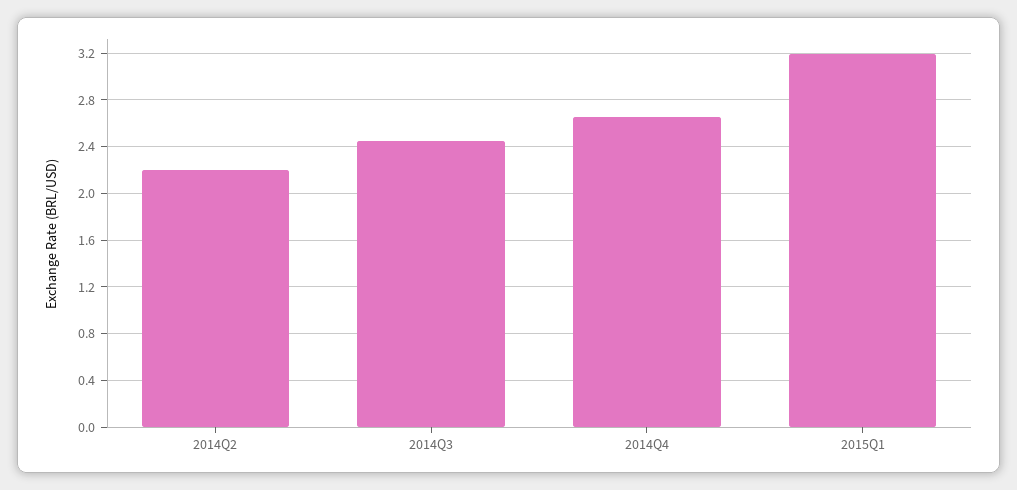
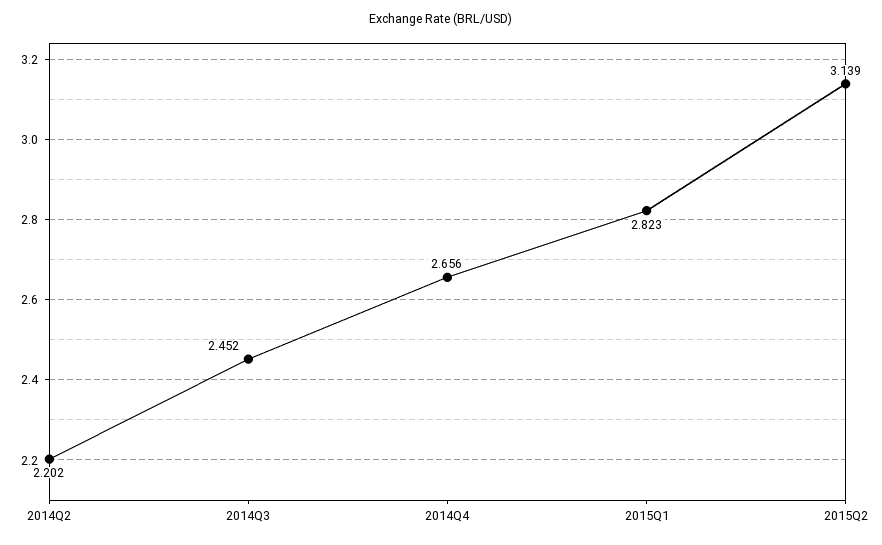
2015Q1: 3.2 -> 2.823
2015Q2: none -> 3.139

